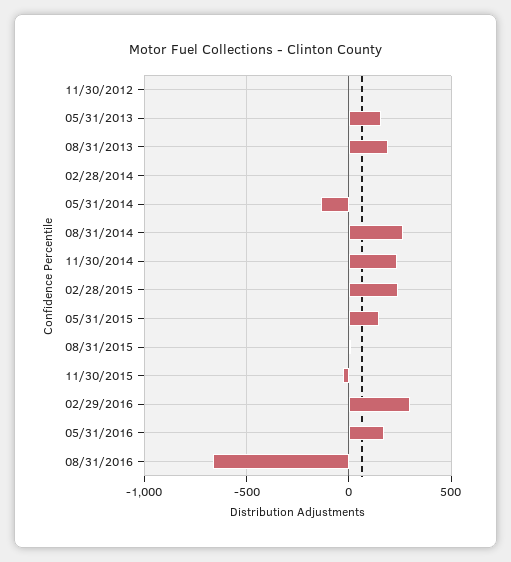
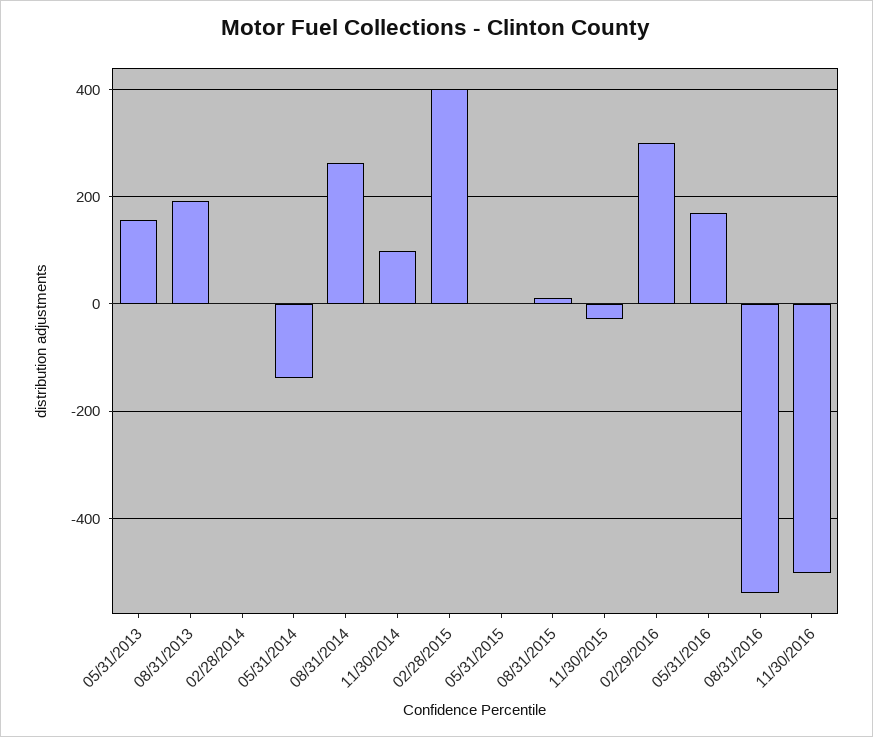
11/30/2012: 0 -> none
11/30/2014: 250 -> 100
02/28/2015: 250 -> 400
05/31/2015: 150 -> 0
08/31/2016: -650 -> -540
11/30/2016: none -> -500

